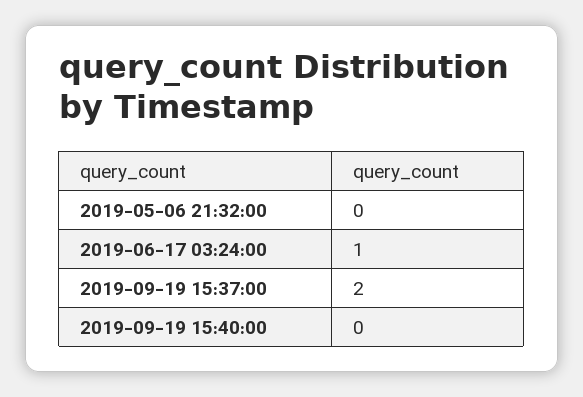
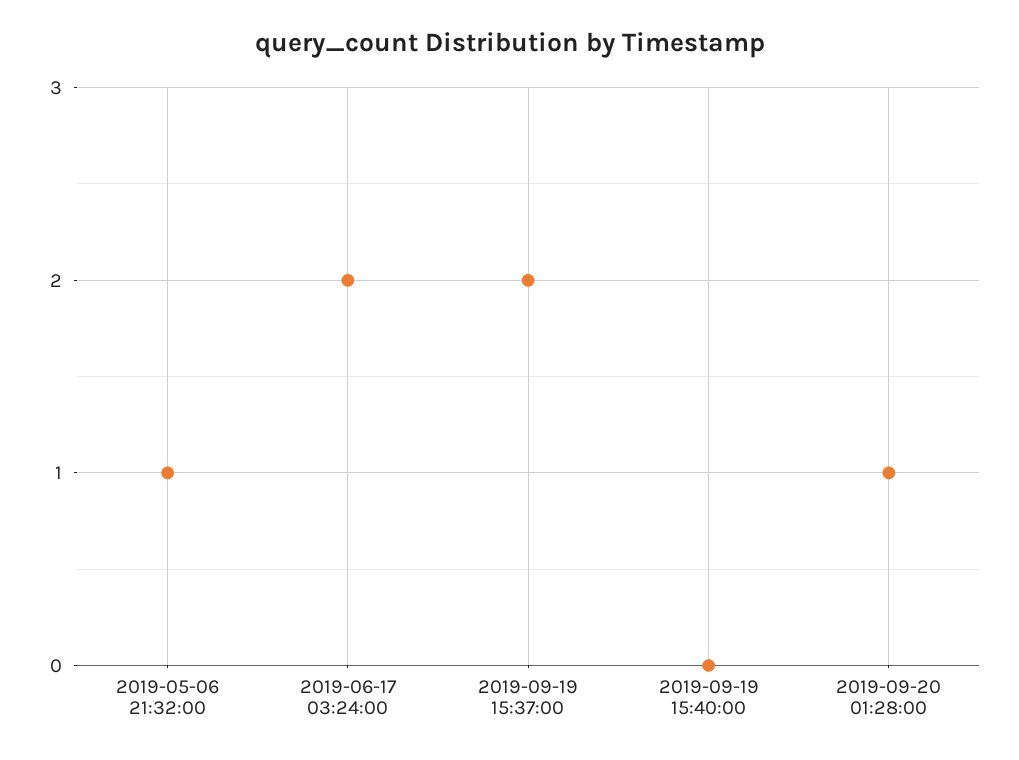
2019-05-06 21:32:00: 0 -> 1
2019-06-17 03:24:00: 1 -> 2
2019-09-20 01:28:00: none -> 1

